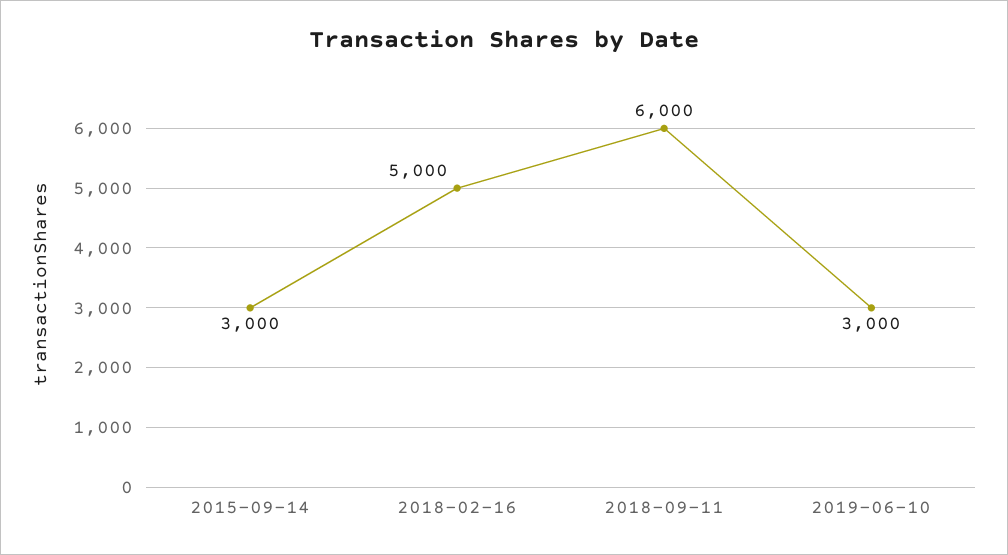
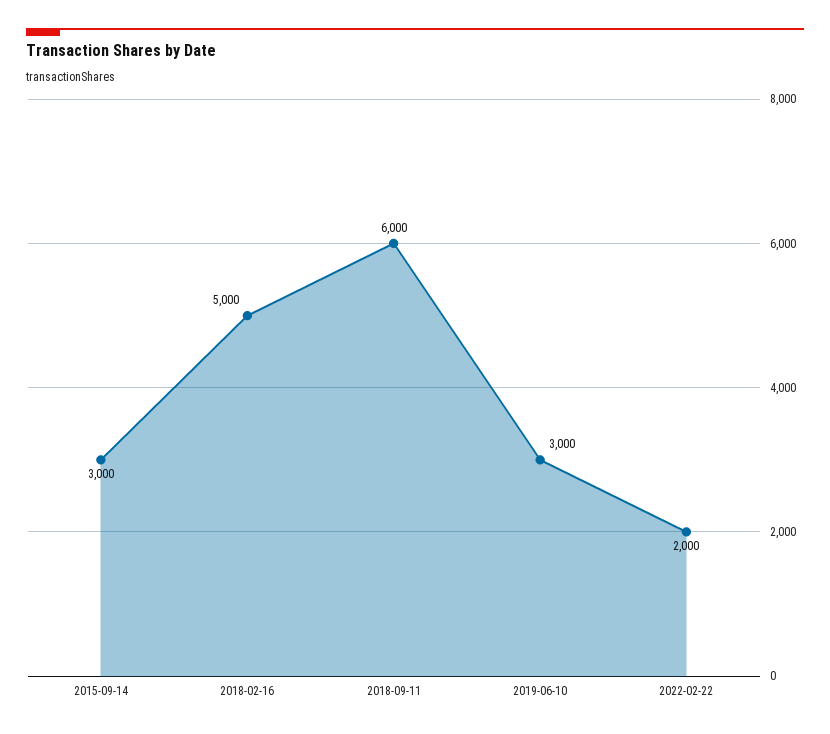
2022-02-22: none -> 2000

